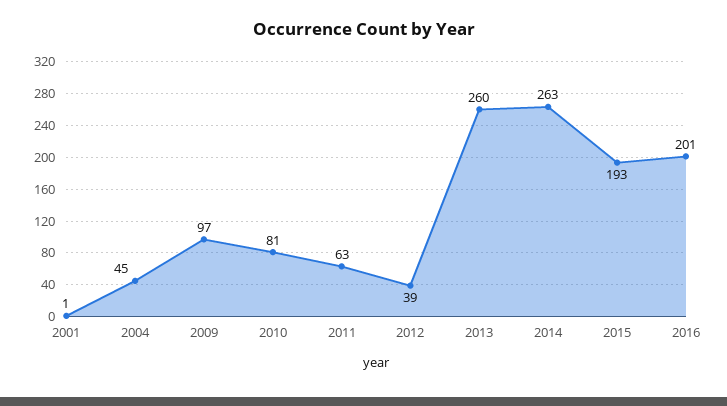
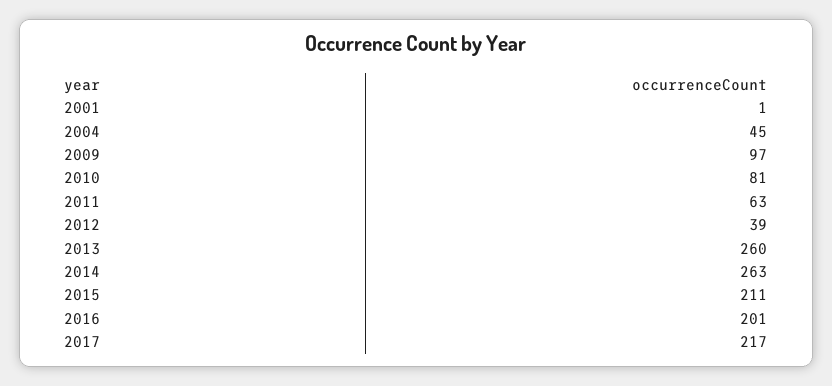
2015: 193 -> 211
2017: none -> 217

